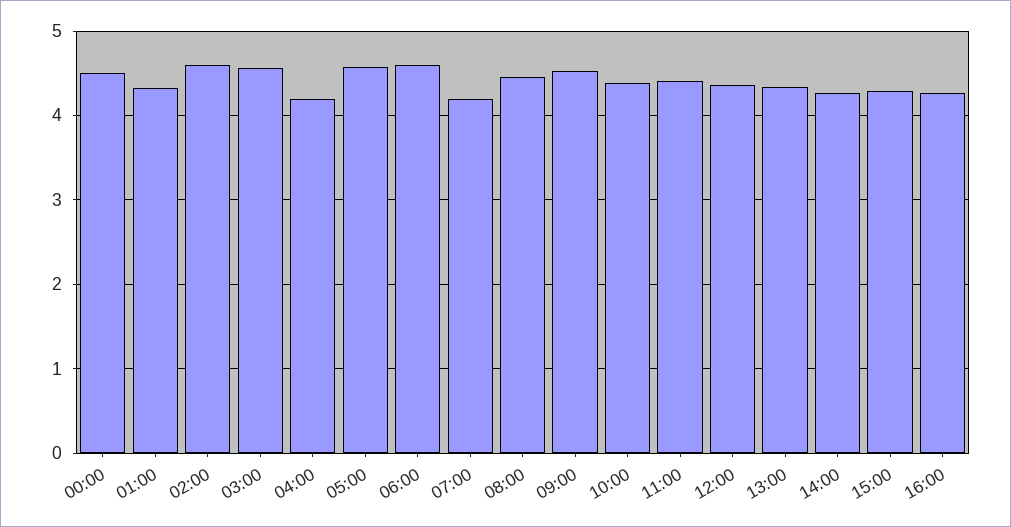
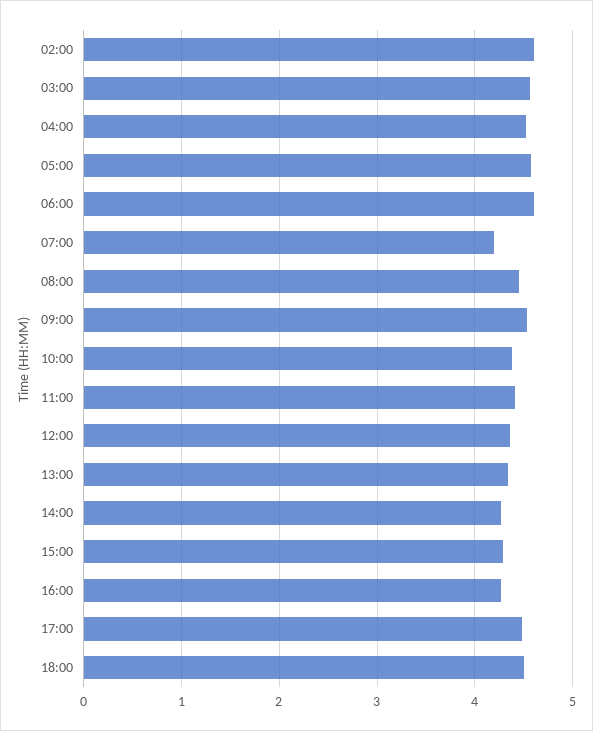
00:00: 4.5 -> none
01:00: 4.3 -> none
04:00: 4.2 -> 4.5
17:00: none -> 4.5
18:00: none -> 4.5

